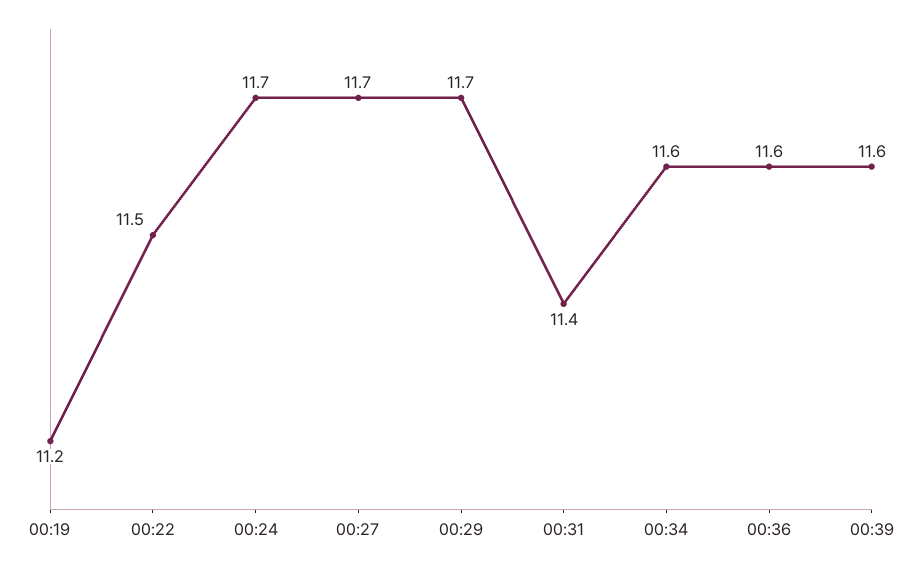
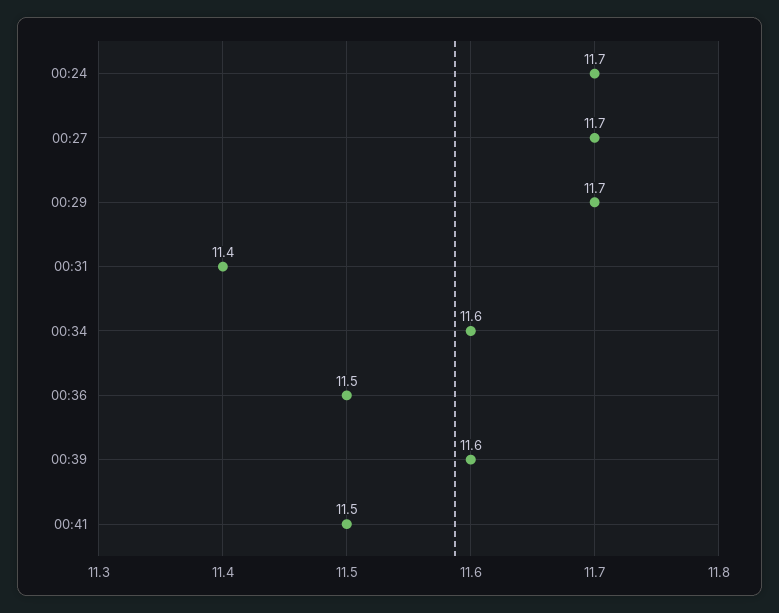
00:19: 11.2 -> none
00:22: 11.5 -> none
00:36: 11.6 -> 11.5
00:41: none -> 11.5

